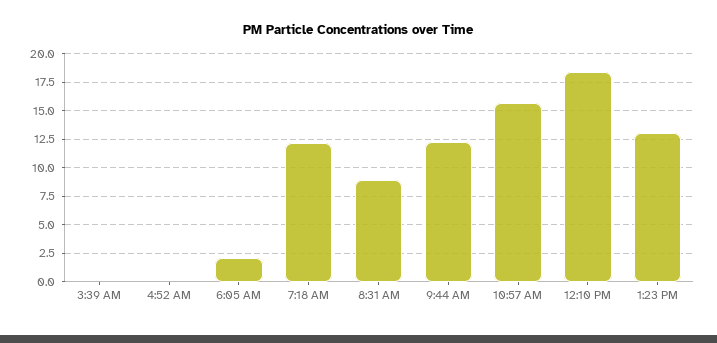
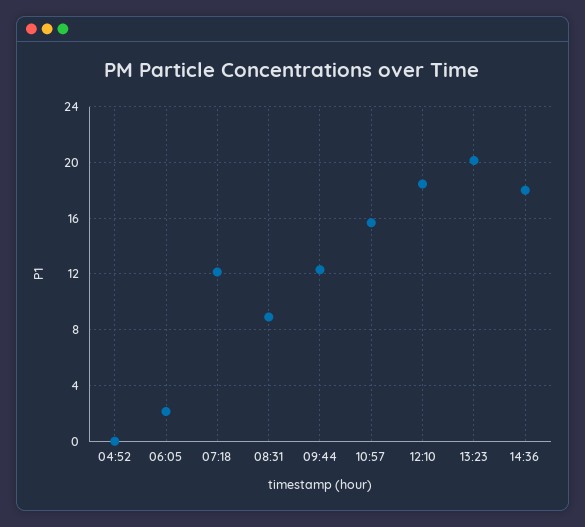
3:39 AM: 0 -> none
1:23 PM: 12.5 -> 20
14:36: none -> 18

